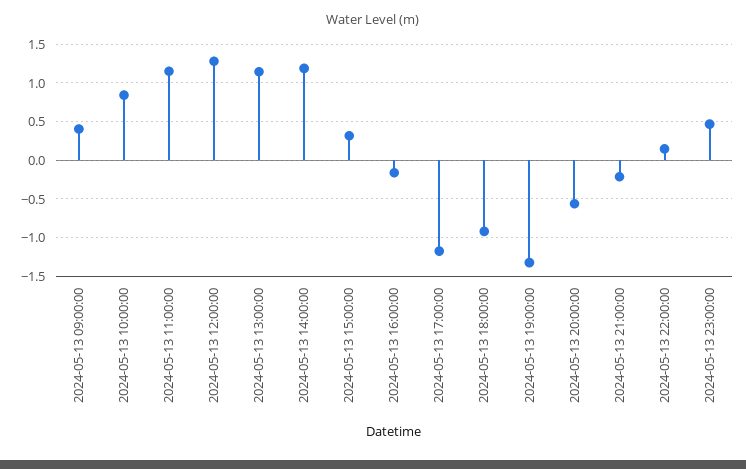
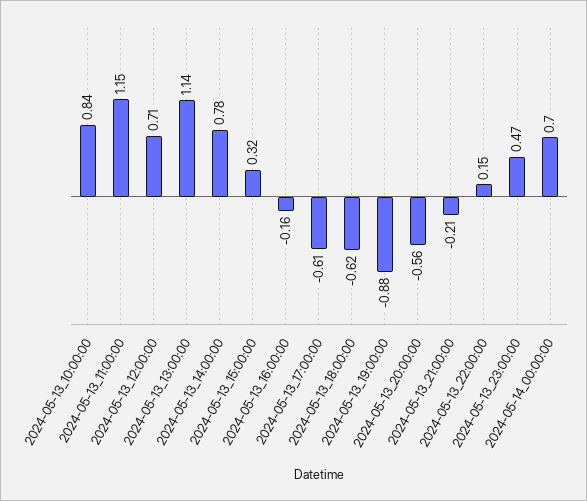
2024-05-13 09:00:00: 0.4 -> none
2024-05-13 12:00:00: 1.3 -> 0.71
2024-05-13 14:00:00: 1.2 -> 0.78
2024-05-13 17:00:00: -1.2 -> -0.61
2024-05-13 18:00:00: -0.9 -> -0.62
2024-05-13 19:00:00: -1.3 -> -0.88
2024-05-14_00:00:00: none -> 0.7

